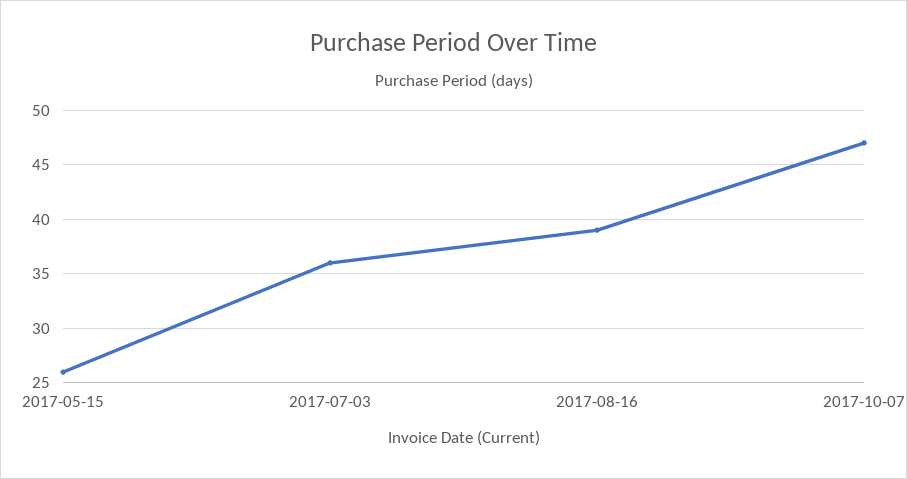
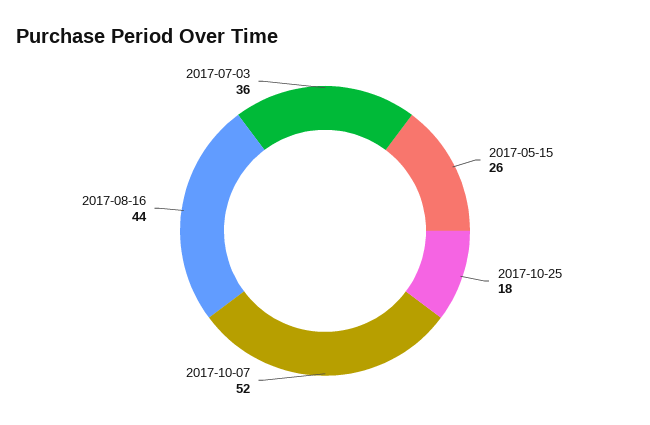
2017-08-16: 39 -> 44
2017-10-07: 47 -> 52
2017-10-25: none -> 18

